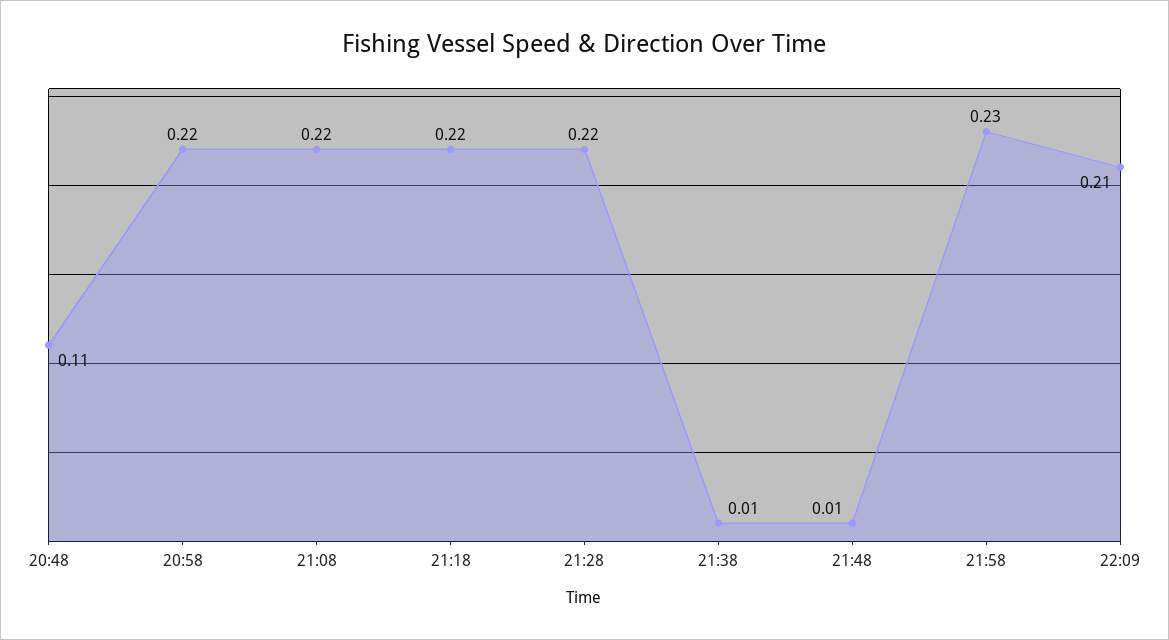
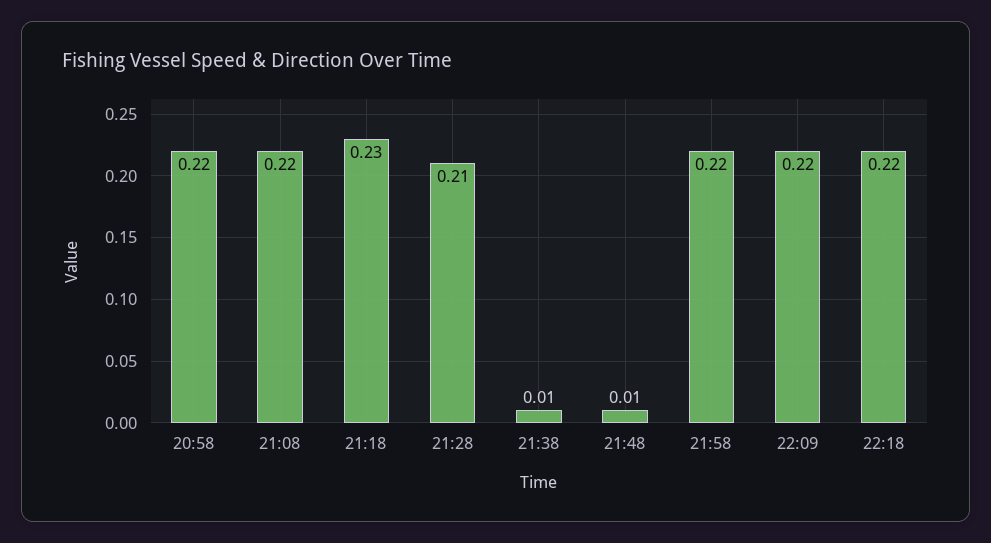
20:48: 0.11 -> none
21:18: 0.22 -> 0.23
21:28: 0.22 -> 0.21
21:58: 0.23 -> 0.22
22:09: 0.21 -> 0.22
22:18: none -> 0.22

